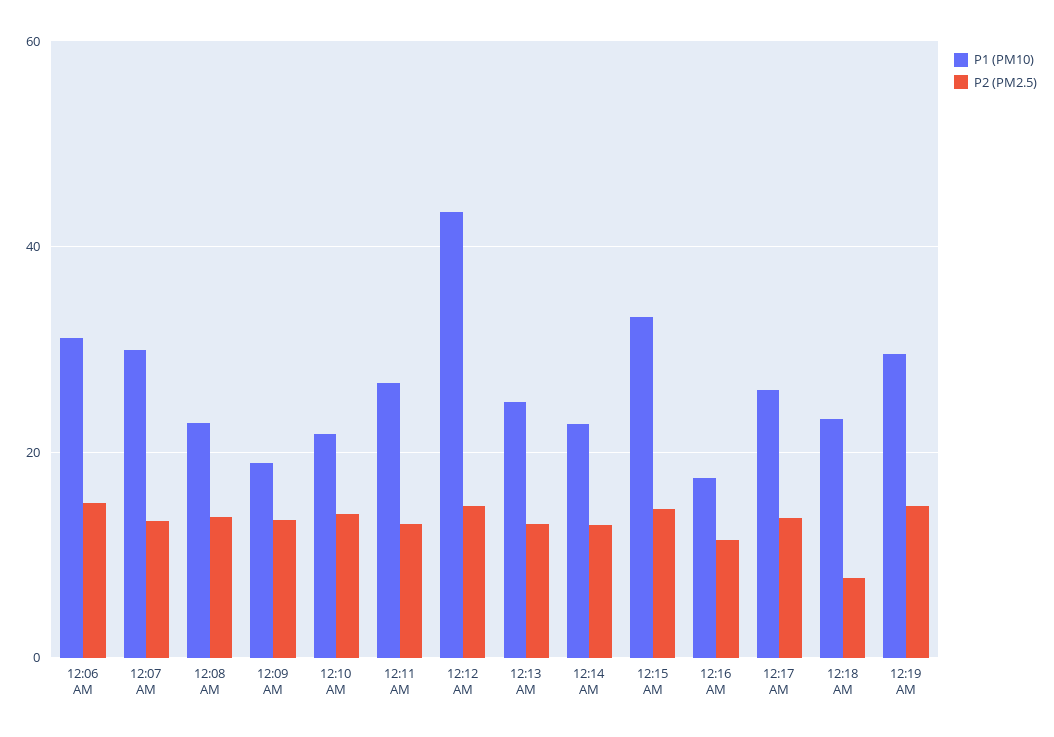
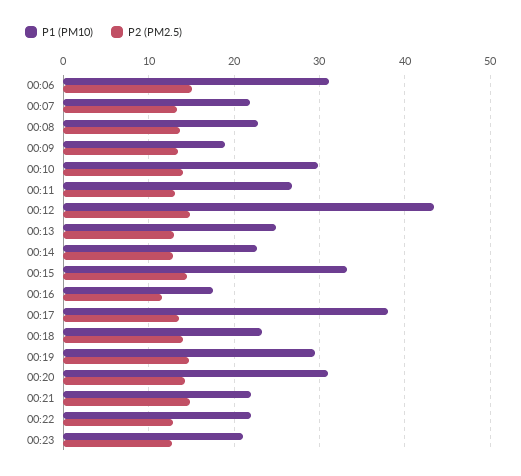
P1 (PM10), 12:07 AM: 30 -> 22
P1 (PM10), 12:10 AM: 22 -> 30
P1 (PM10), 12:17 AM: 26 -> 38
P2 (PM2.5), 12:18 AM: 8 -> 14
P1 (PM10), 00:20: none -> 31
P2 (PM2.5), 00:20: none -> 14
P1 (PM10), 00:21: none -> 22
P2 (PM2.5), 00:21: none -> 15
P1 (PM10), 00:22: none -> 22
P2 (PM2.5), 00:22: none -> 13
P1 (PM10), 00:23: none -> 21
P2 (PM2.5), 00:23: none -> 13

